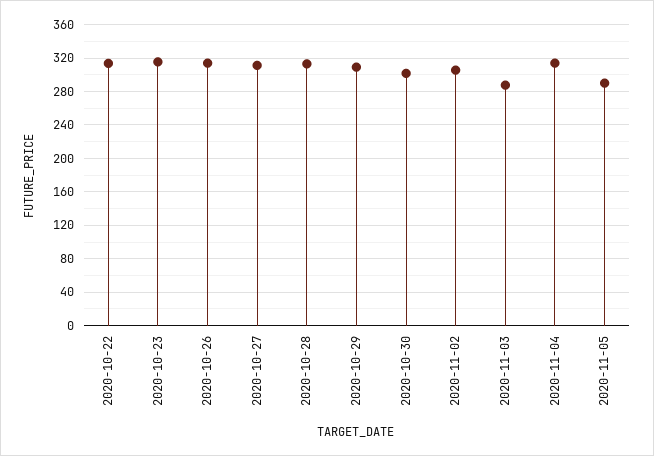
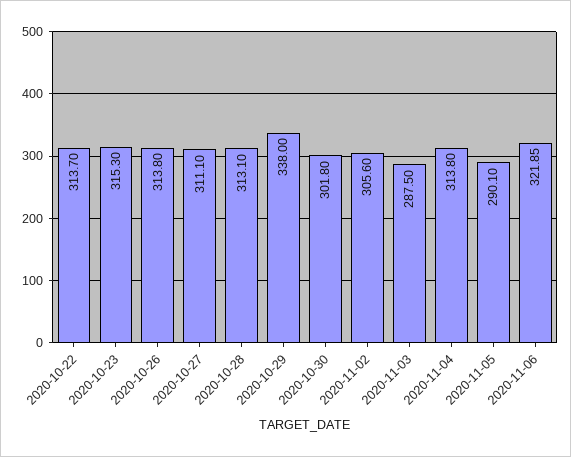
2020-10-29: 310 -> 338
2020-11-06: none -> 321.85

